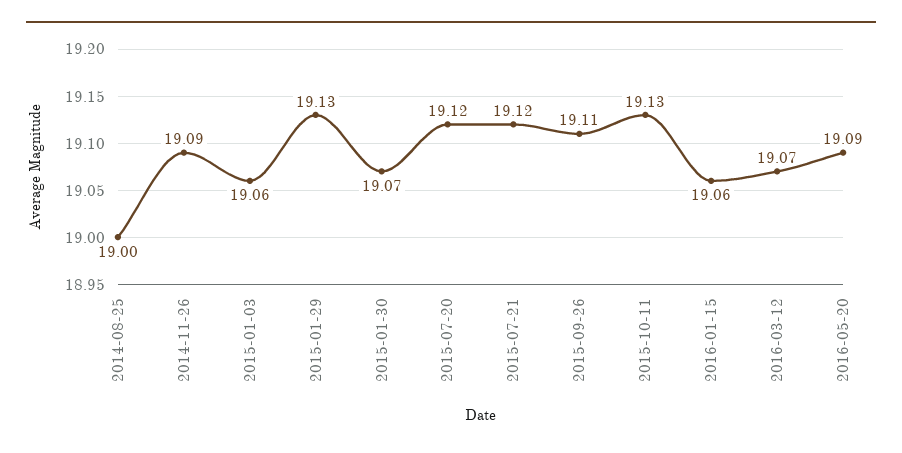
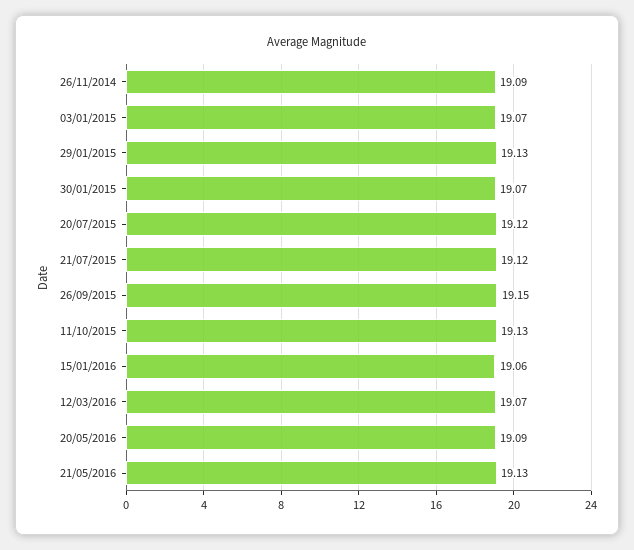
2014-08-25: 19 -> none
2015-01-03: 19.06 -> 19.07
2015-09-26: 19.11 -> 19.15
21/05/2016: none -> 19.13

